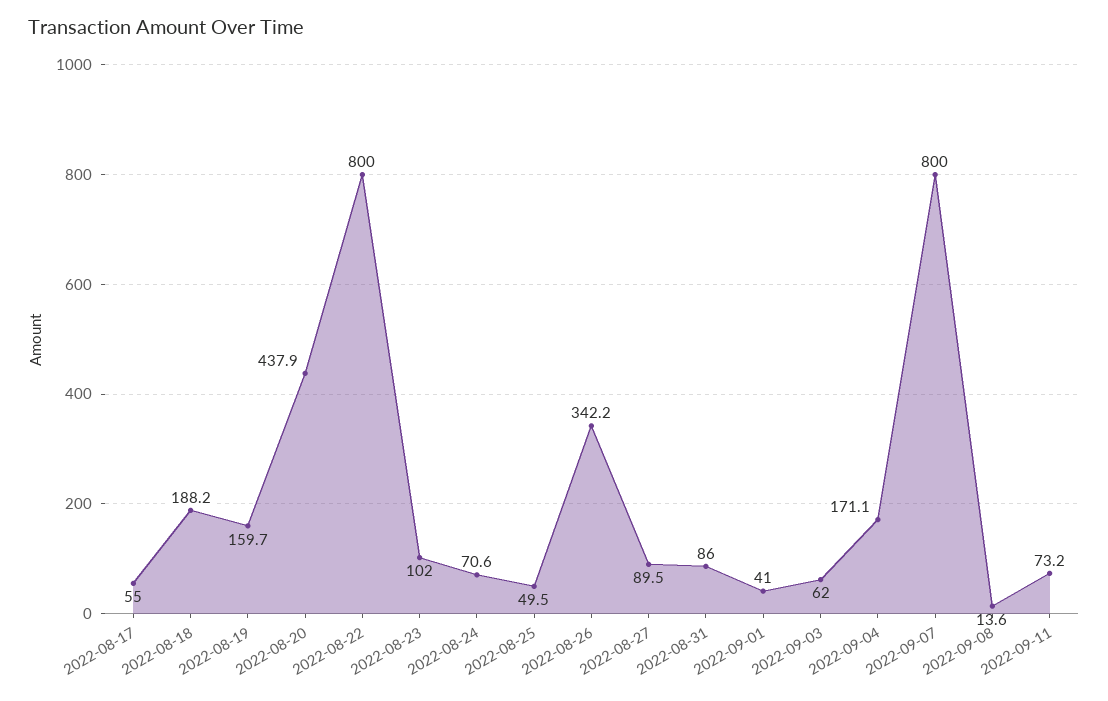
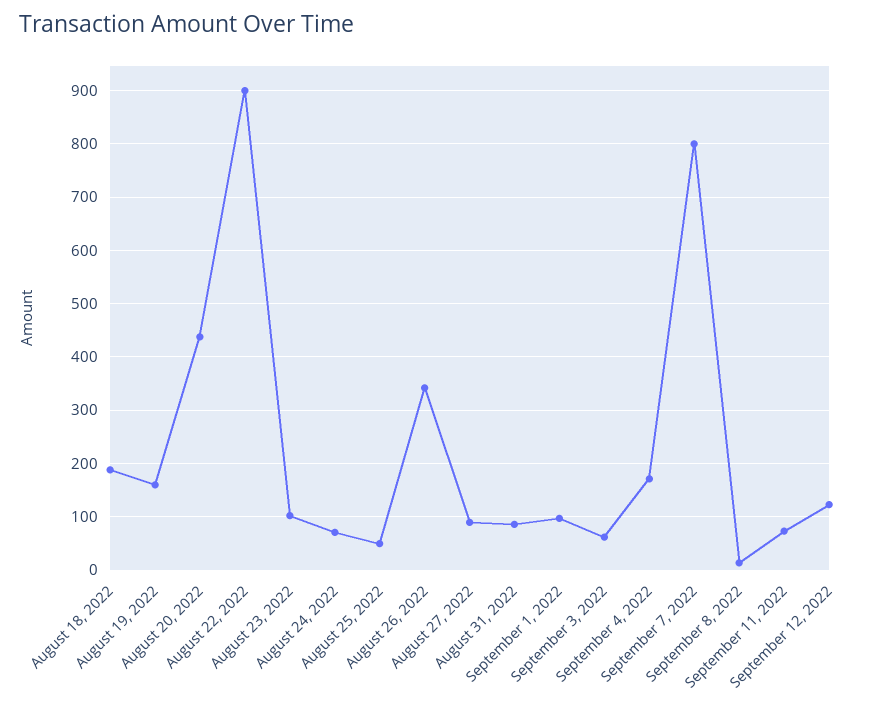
2022-08-17: 55 -> none
2022-08-22: 800 -> 900
2022-09-01: 41 -> 100
September 12, 2022: none -> 120

